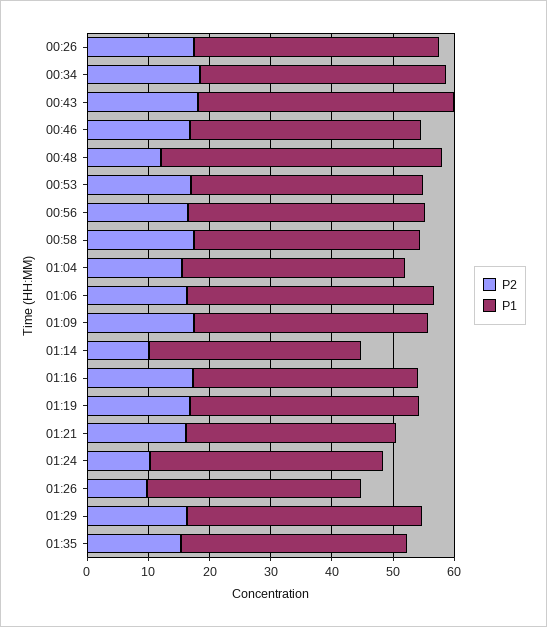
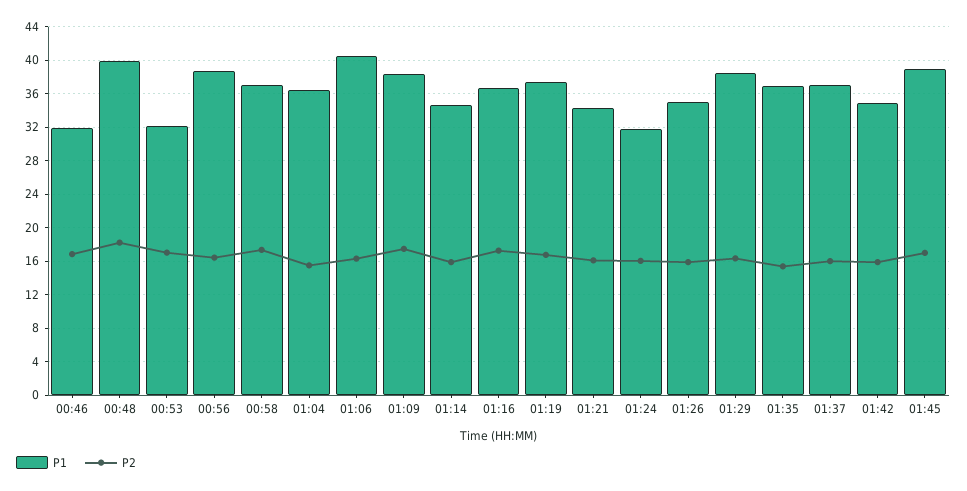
P2, 00:26: 18 -> none
P1, 00:26: 40 -> none
P2, 00:34: 18 -> none
P1, 00:34: 40 -> none
P2, 00:43: 18 -> none
P1, 00:43: 42 -> none
P1, 00:46: 38 -> 32
P2, 00:48: 12 -> 18
P1, 00:48: 46 -> 40
P1, 00:53: 38 -> 32
P2, 01:14: 10 -> 16
P2, 01:24: 10 -> 16
P1, 01:24: 38 -> 32
P2, 01:26: 10 -> 16
P1, 01:37: none -> 37
P2, 01:37: none -> 16
P1, 01:42: none -> 35
P2, 01:42: none -> 16
P1, 01:45: none -> 39
P2, 01:45: none -> 17

